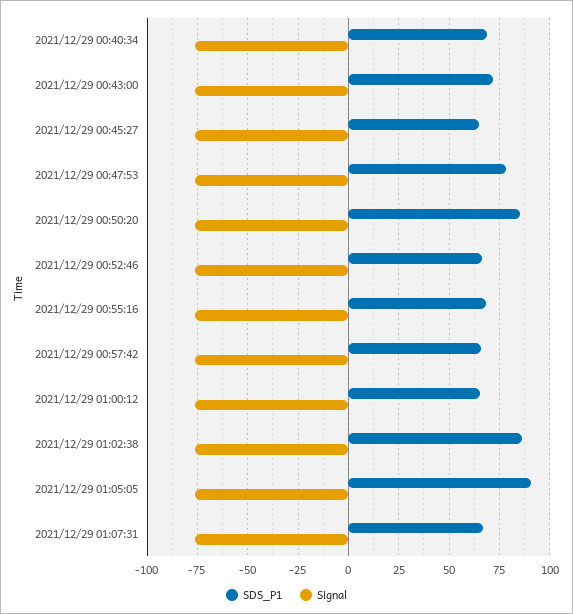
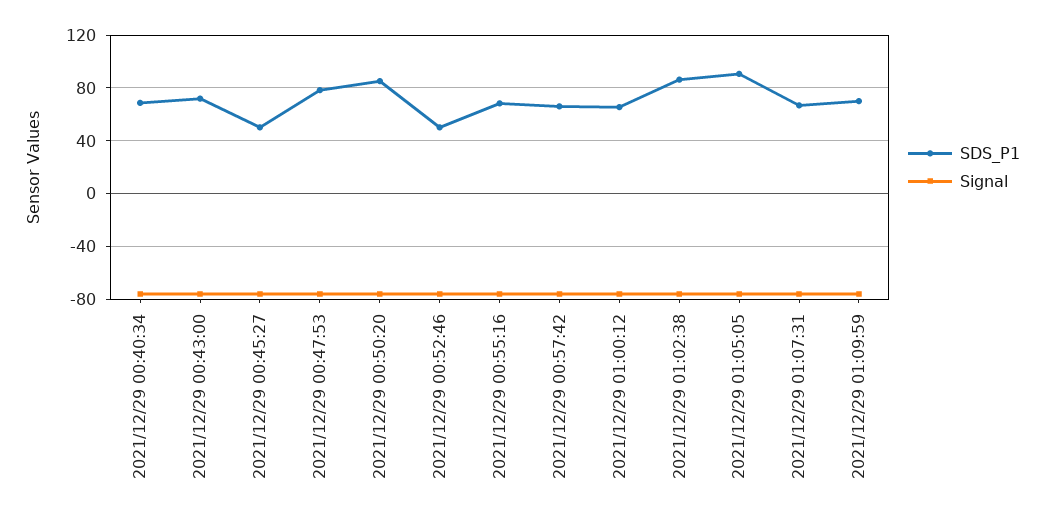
SDS_P1, 2021/12/29 00:45:27: 65 -> 50
SDS_P1, 2021/12/29 00:52:46: 65 -> 50
SDS_P1, 2021/12/29 01:09:59: none -> 70
Signal, 2021/12/29 01:09:59: none -> -75

